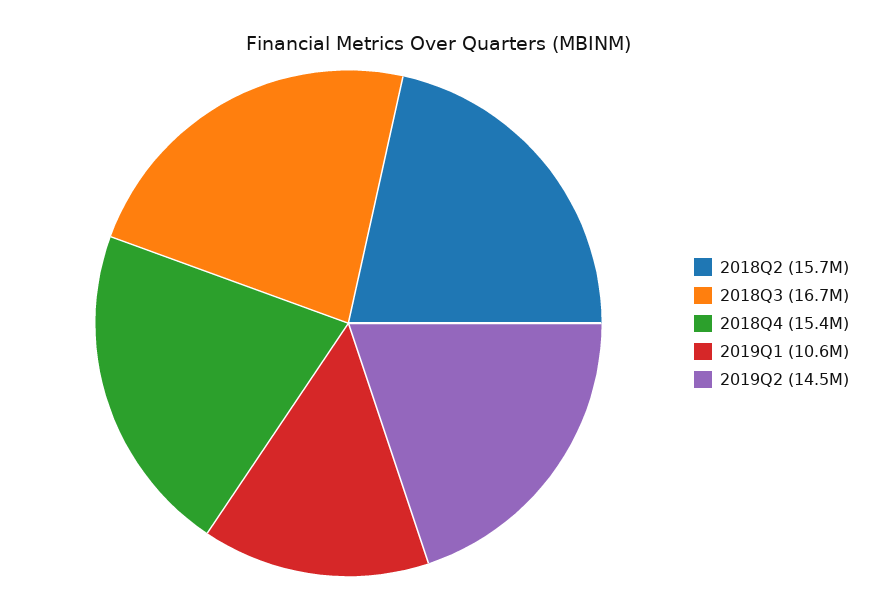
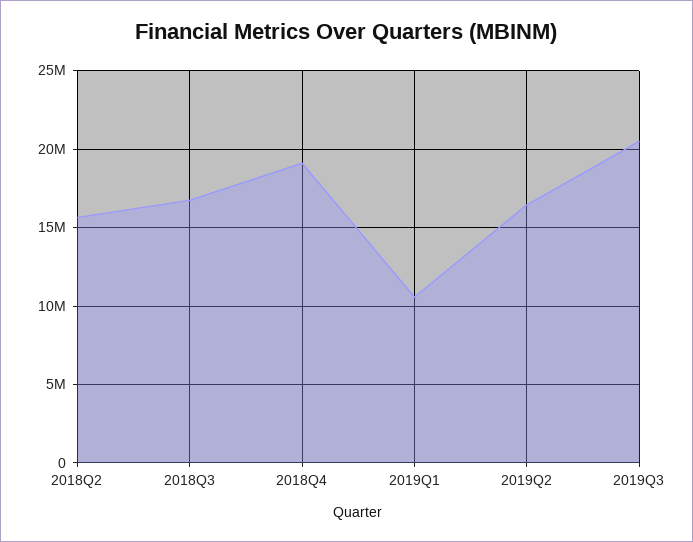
2018Q4: 15400000 -> 19000000
2019Q2: 14500000 -> 16500000
2019Q3: none -> 20500000

